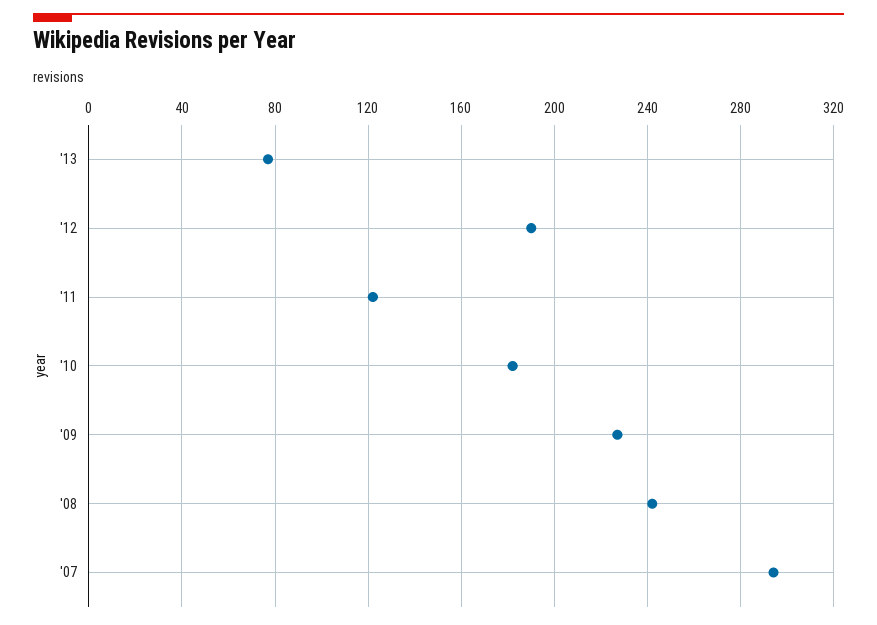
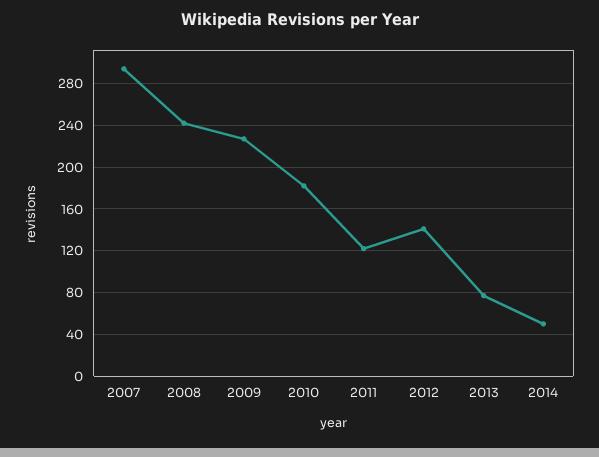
'12: 190 -> 140
2014: none -> 50

